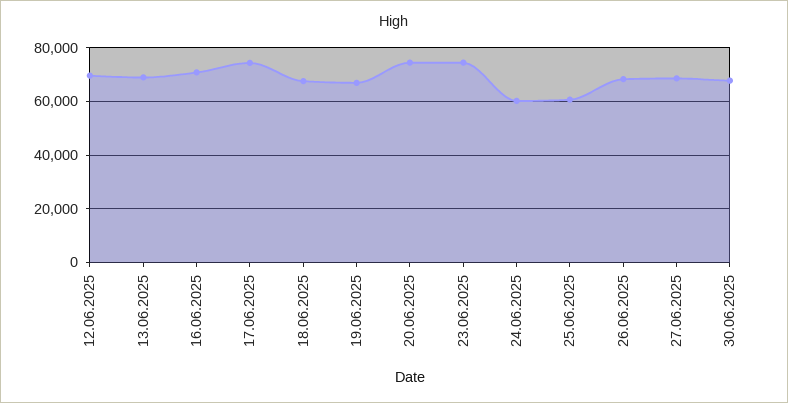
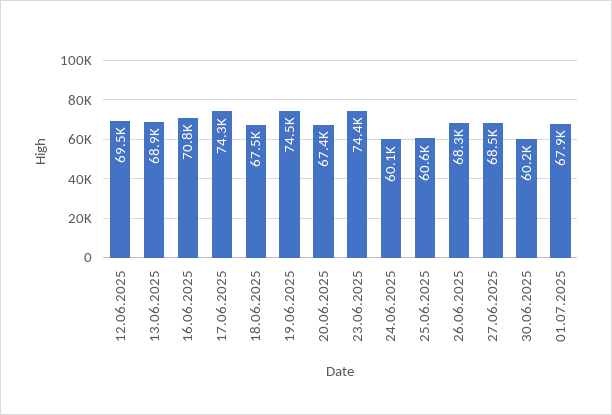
19.06.2025: 67500 -> 74500
20.06.2025: 75000 -> 67400
30.06.2025: 67500 -> 60200
01.07.2025: none -> 67900

